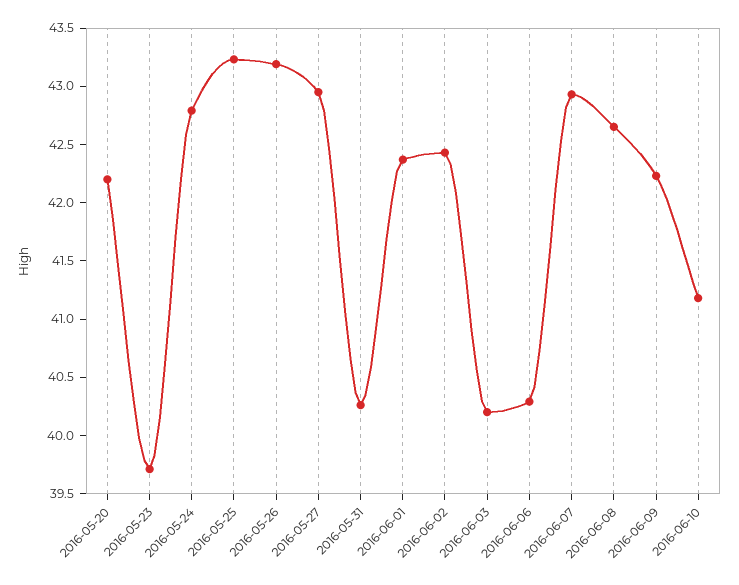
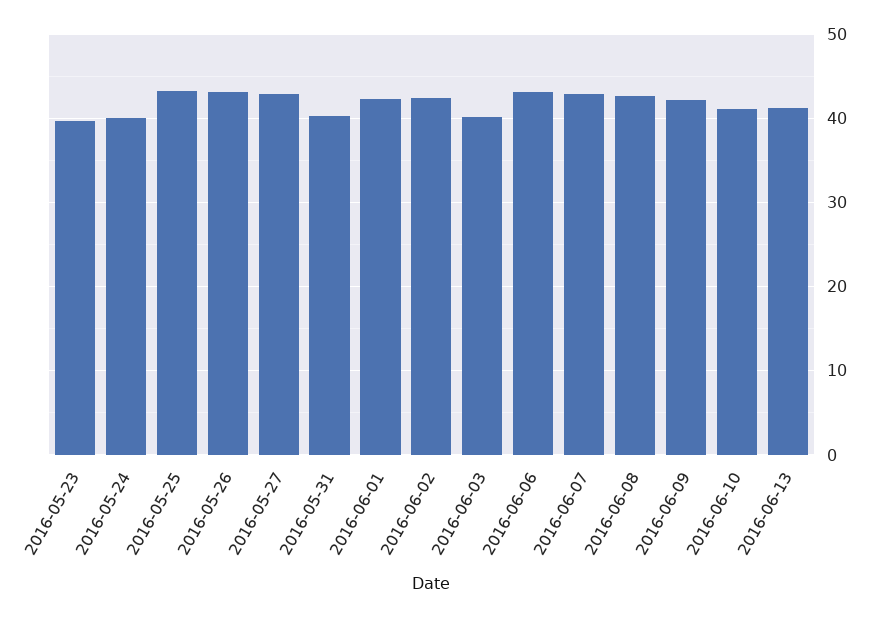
2016-05-20: 42.2 -> none
2016-05-24: 42.8 -> 40
2016-06-06: 40.3 -> 43
2016-06-13: none -> 41

